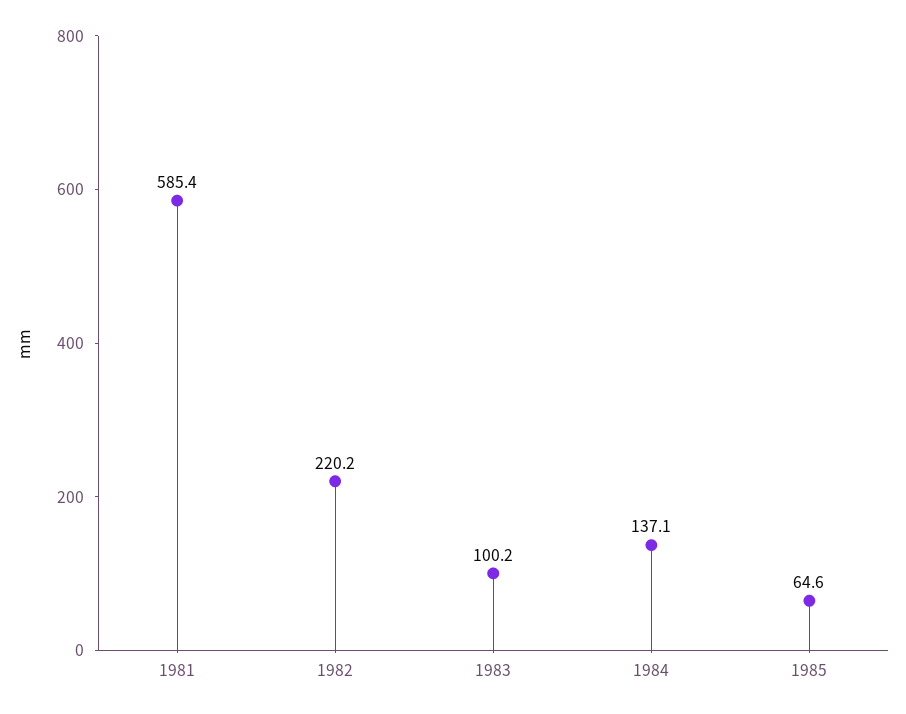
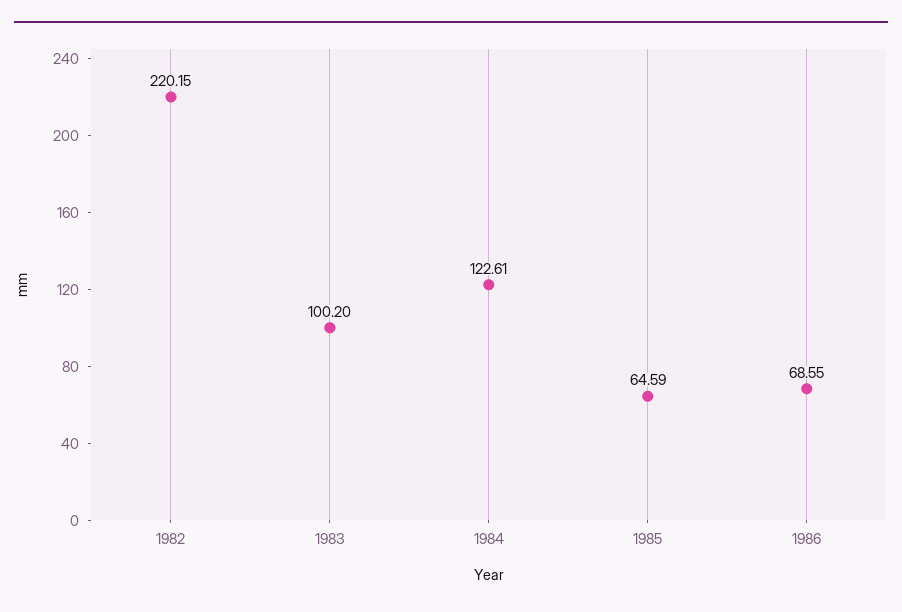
1981: 585.4 -> none
1984: 137.1 -> 122.61
1986: none -> 68.55

